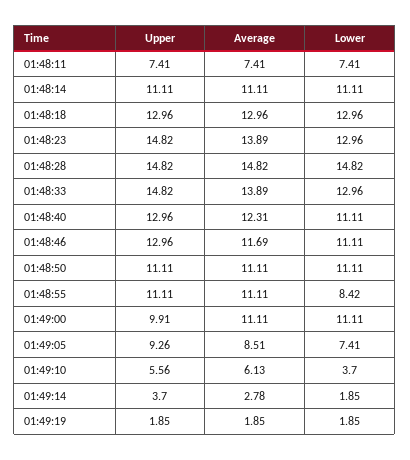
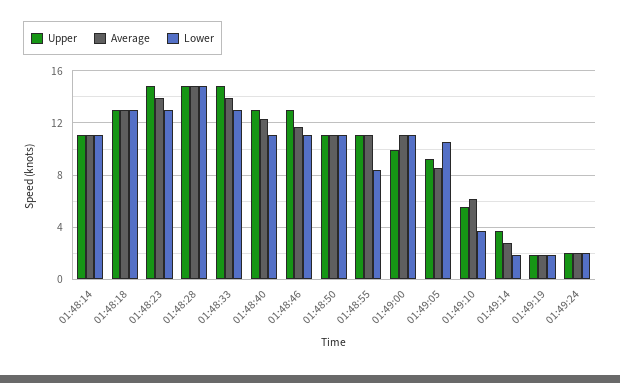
Upper, 01:48:11: 7.41 -> none
Average, 01:48:11: 7.41 -> none
Lower, 01:48:11: 7.41 -> none
Lower, 01:49:05: 7.41 -> 10.5
Upper, 01:49:24: none -> 2
Average, 01:49:24: none -> 2
Lower, 01:49:24: none -> 2

